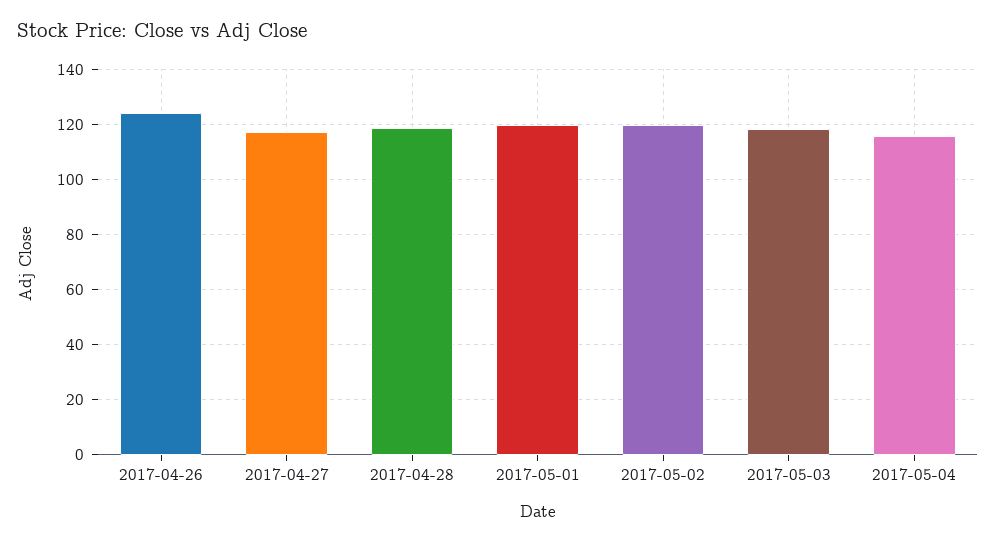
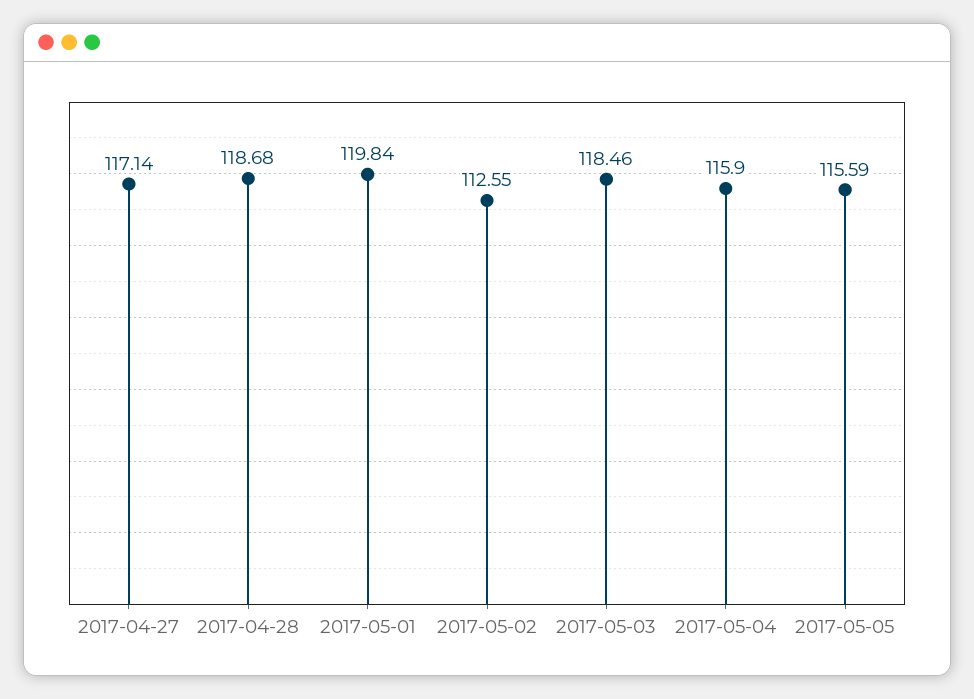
2017-04-26: 125 -> none
2017-05-02: 120 -> 112.55
2017-05-05: none -> 115.59

